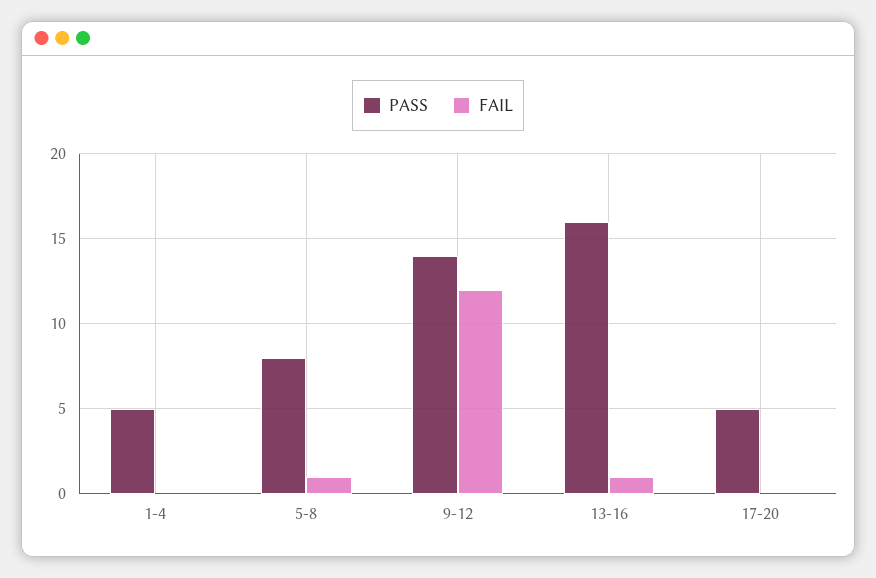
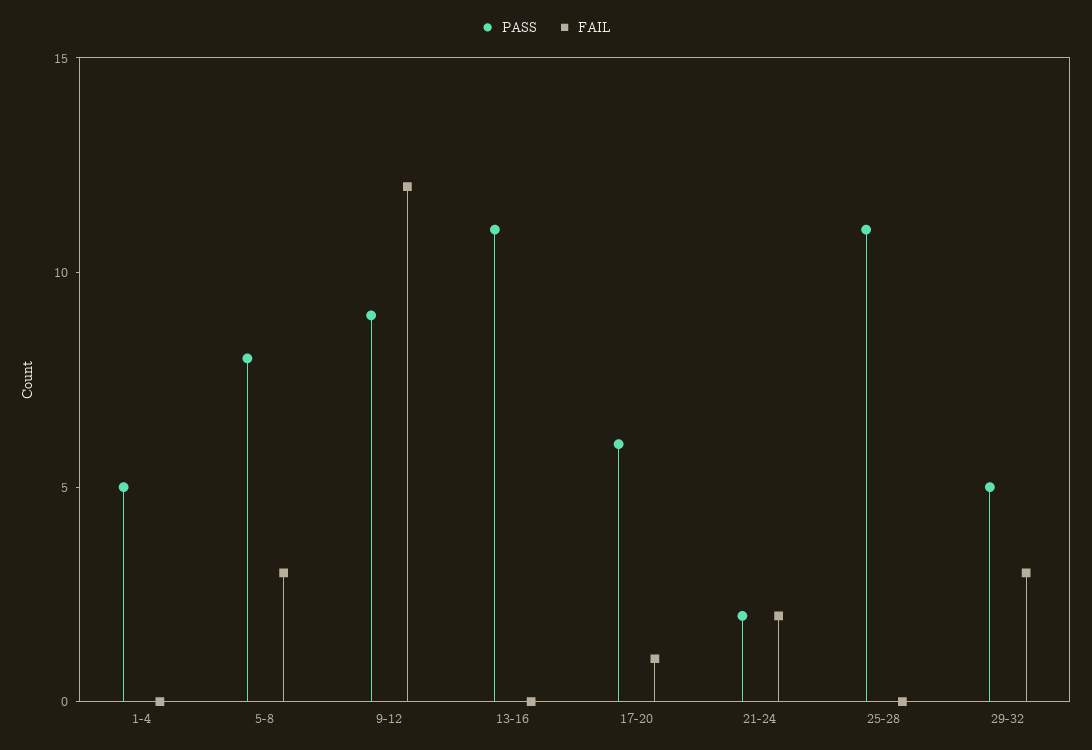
FAIL, 5-8: 1 -> 3
PASS, 9-12: 14 -> 9
PASS, 13-16: 16 -> 11
FAIL, 13-16: 1 -> 0
PASS, 17-20: 5 -> 6
FAIL, 17-20: 0 -> 1
PASS, 21-24: none -> 2
FAIL, 21-24: none -> 2
PASS, 25-28: none -> 11
FAIL, 25-28: none -> 0
PASS, 29-32: none -> 5
FAIL, 29-32: none -> 3

